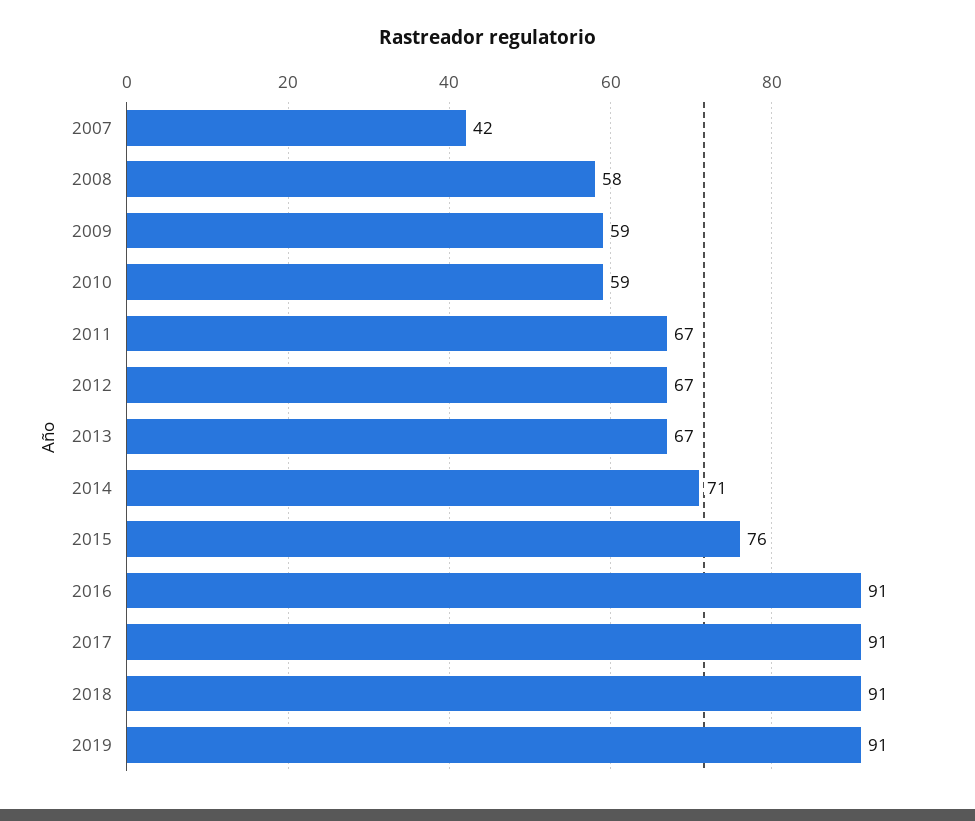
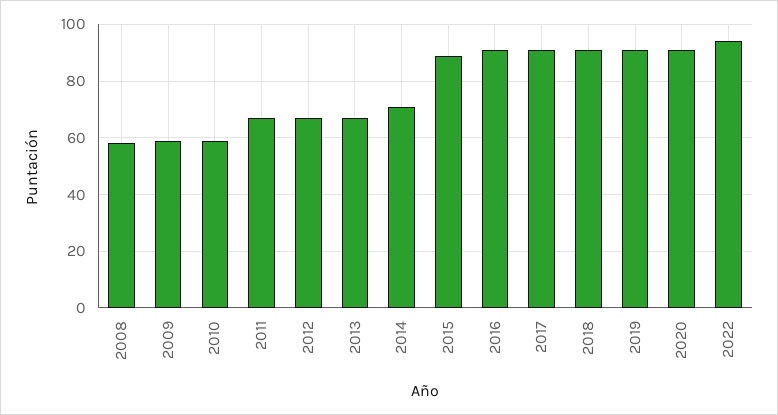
2007: 42 -> none
2015: 76 -> 90
2020: none -> 90
2022: none -> 95

